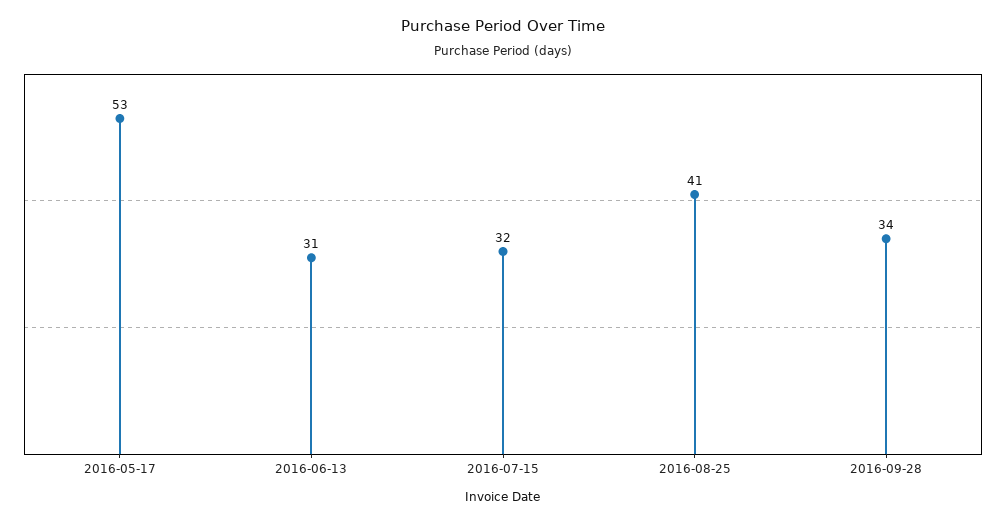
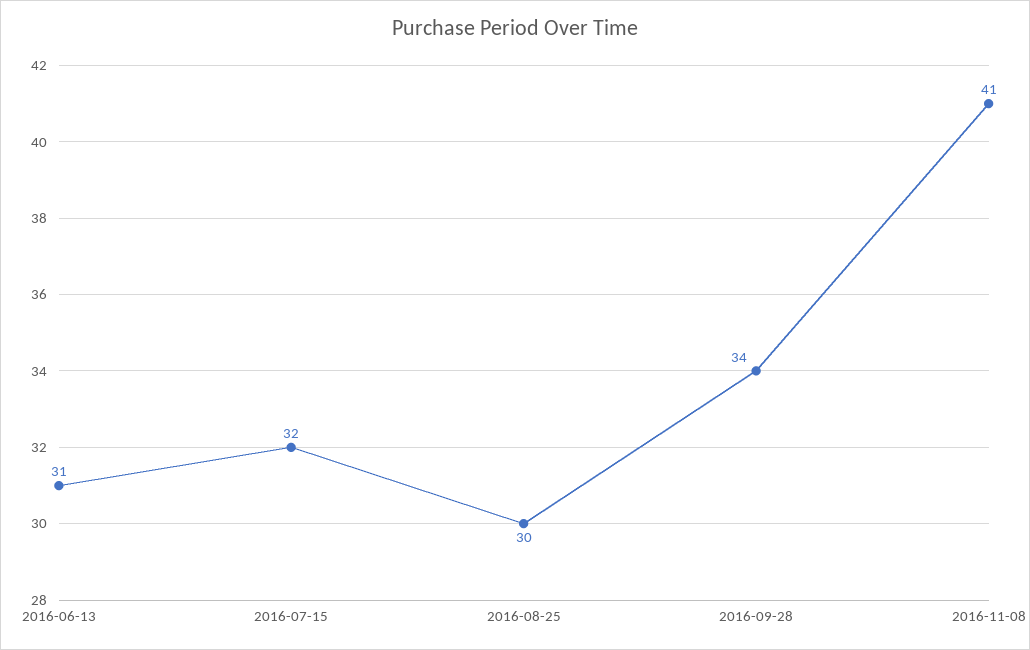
2016-05-17: 53 -> none
2016-08-25: 41 -> 30
2016-11-08: none -> 41

